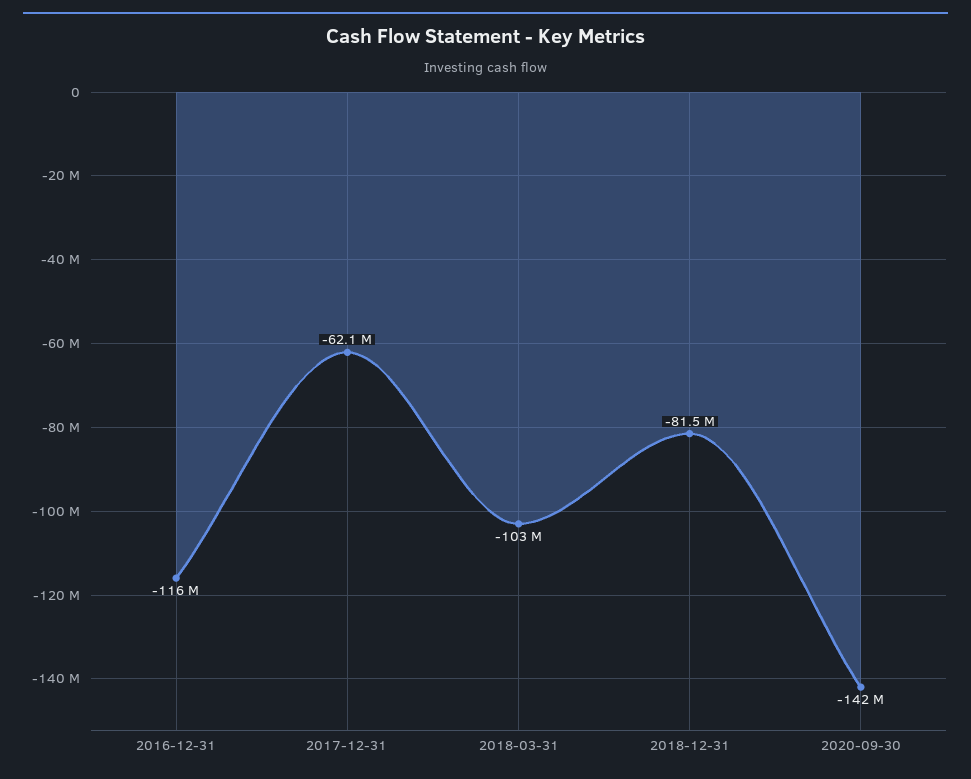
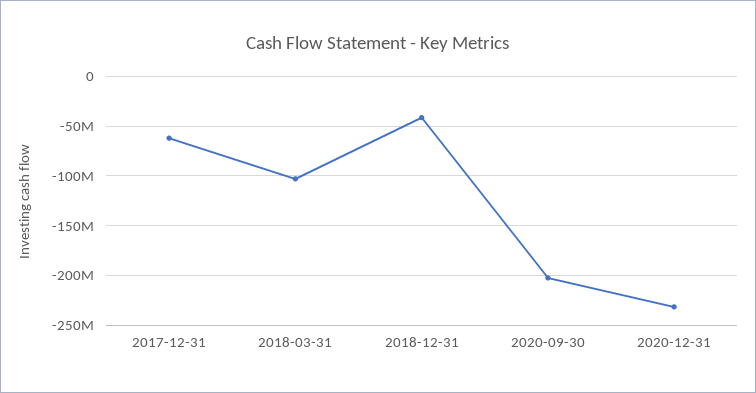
2016-12-31: -116000000 -> none
2018-12-31: -81500000 -> -40000000
2020-09-30: -142000000 -> -200000000
2020-12-31: none -> -230000000

